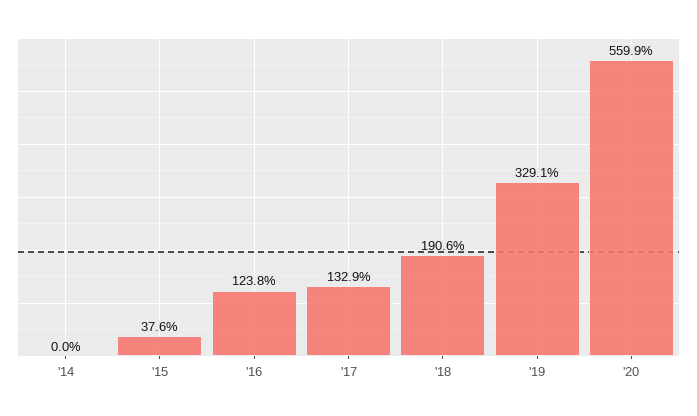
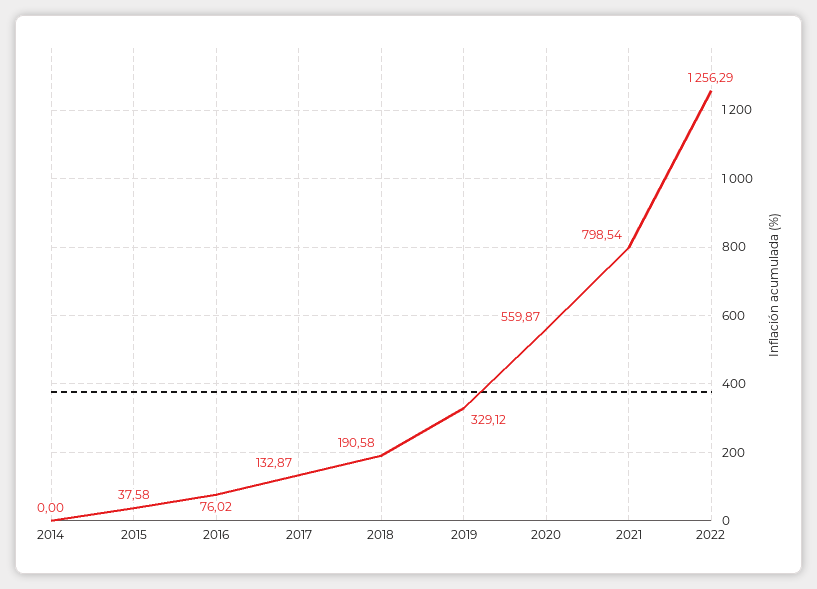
'16: 123.8 -> 76.02
2021: none -> 798.54
2022: none -> 1256.29

